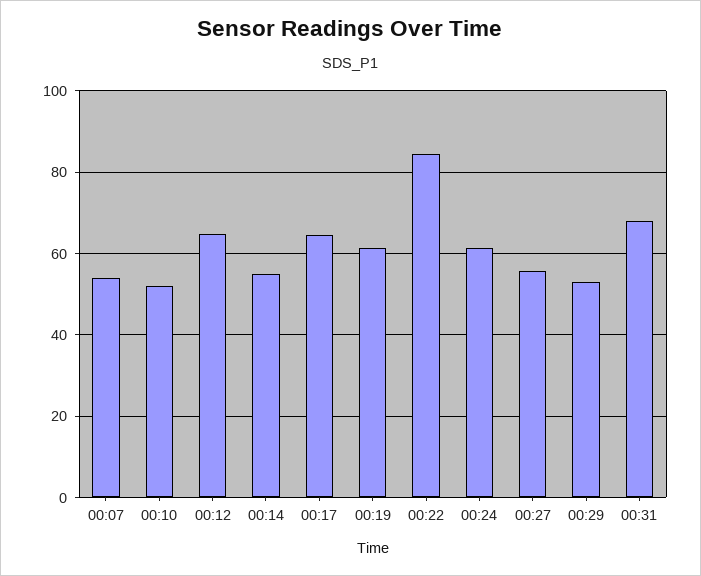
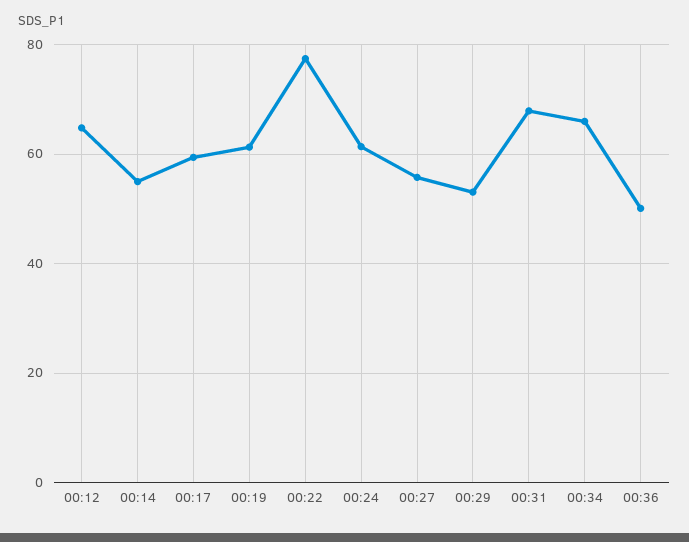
00:07: 54 -> none
00:10: 52 -> none
00:17: 64 -> 60
00:22: 84 -> 78
00:34: none -> 66
00:36: none -> 50

